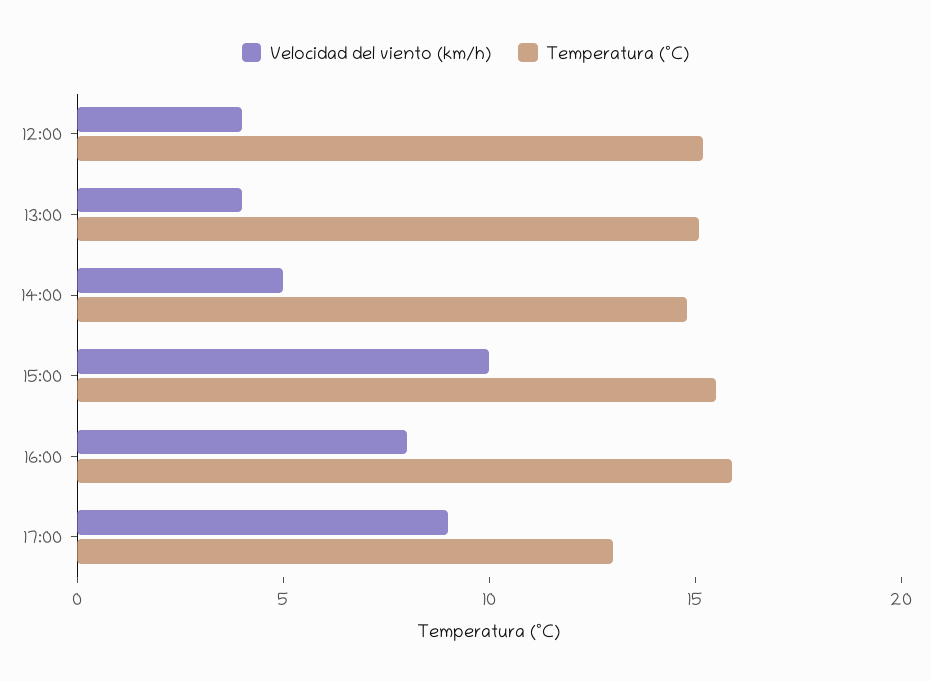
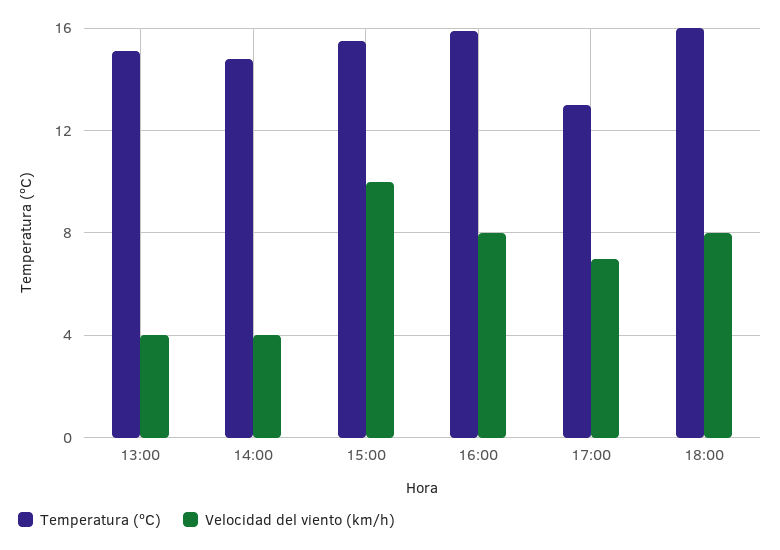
Velocidad del viento (km/h), 12:00: 4 -> none
Temperatura (ºC), 12:00: 15 -> none
Velocidad del viento (km/h), 14:00: 5 -> 4
Velocidad del viento (km/h), 17:00: 9 -> 7
Temperatura (ºC), 18:00: none -> 16
Velocidad del viento (km/h), 18:00: none -> 8

